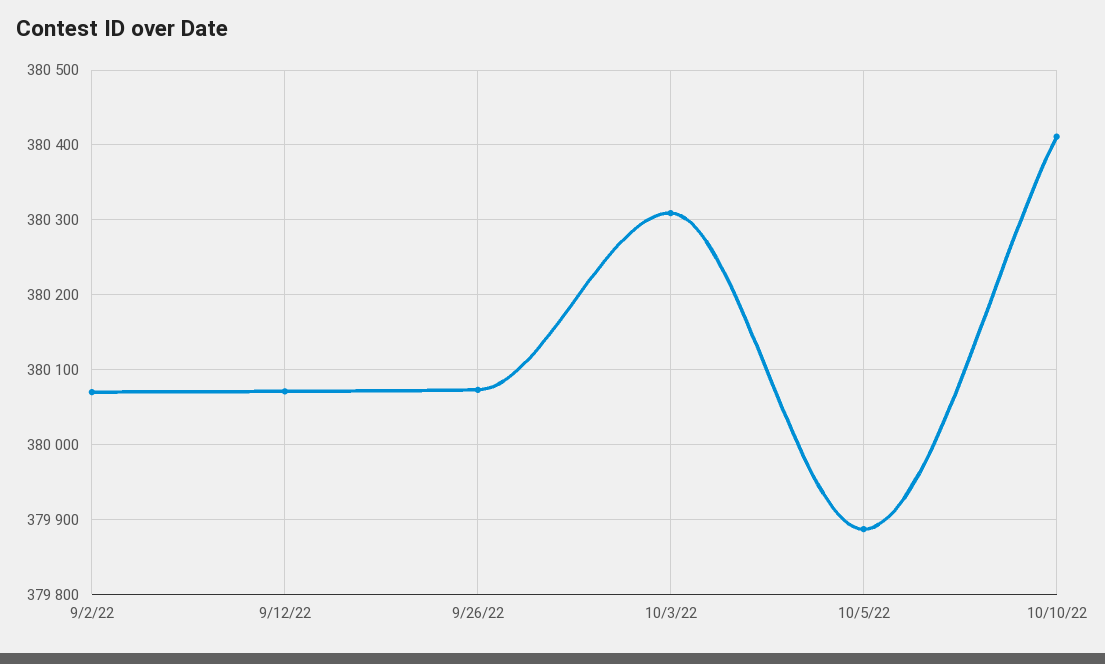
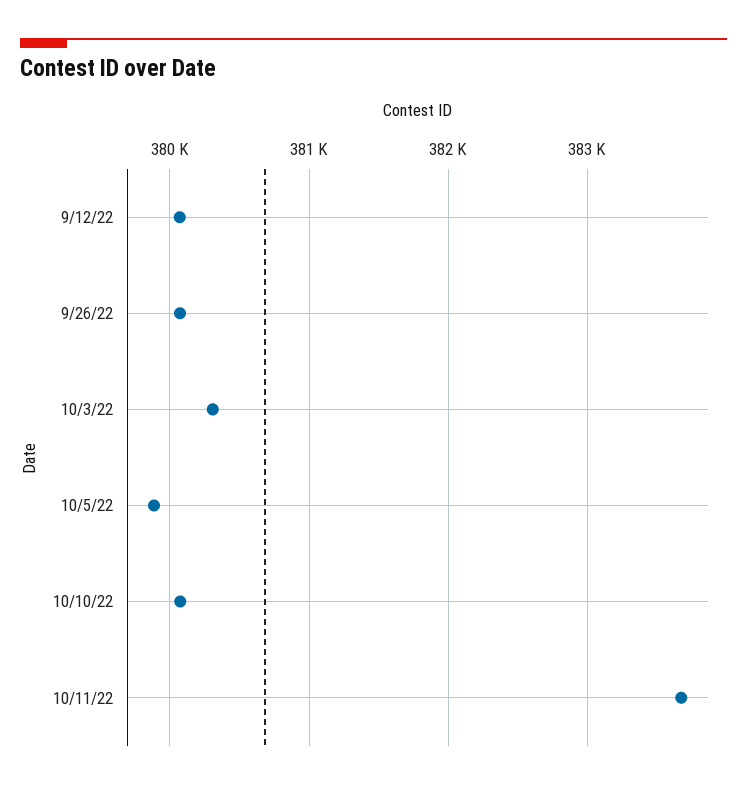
9/2/22: 380070 -> none
10/10/22: 380410 -> 380100
10/11/22: none -> 383700

